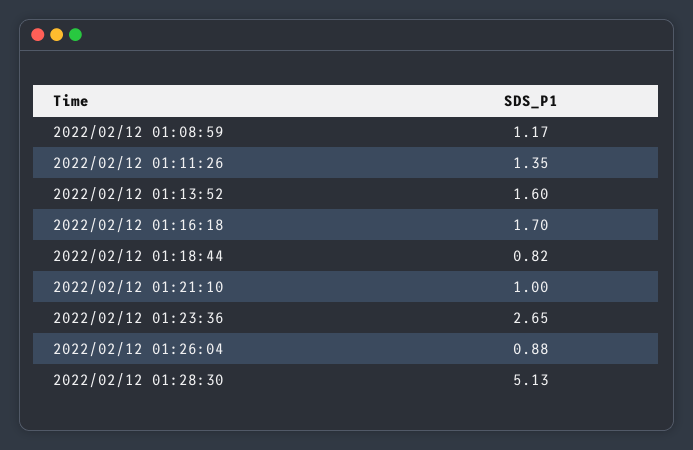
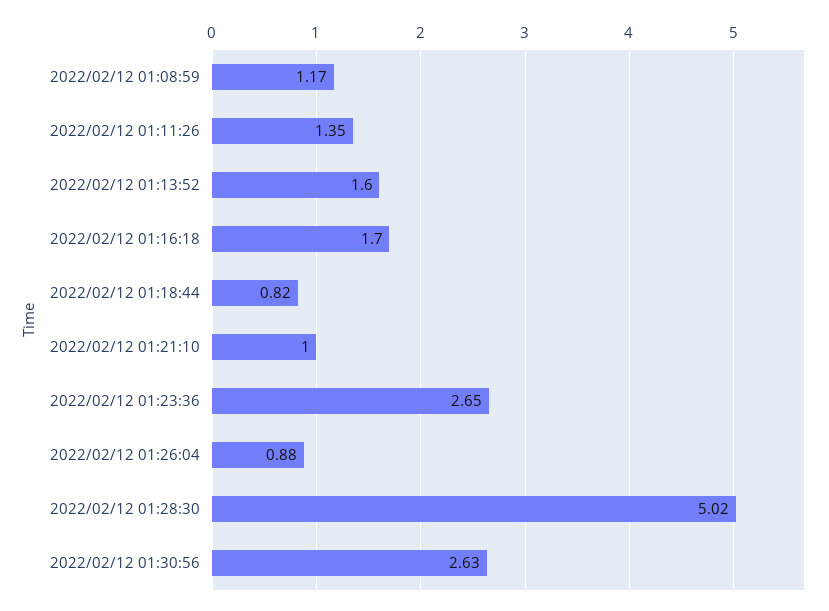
2022/02/12 01:28:30: 5.13 -> 5.02
2022/02/12 01:30:56: none -> 2.63

